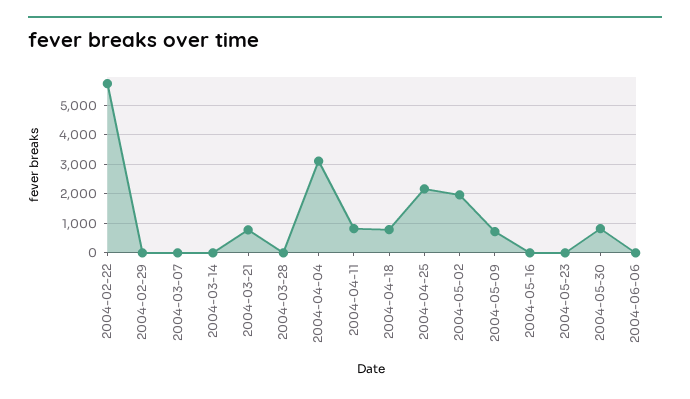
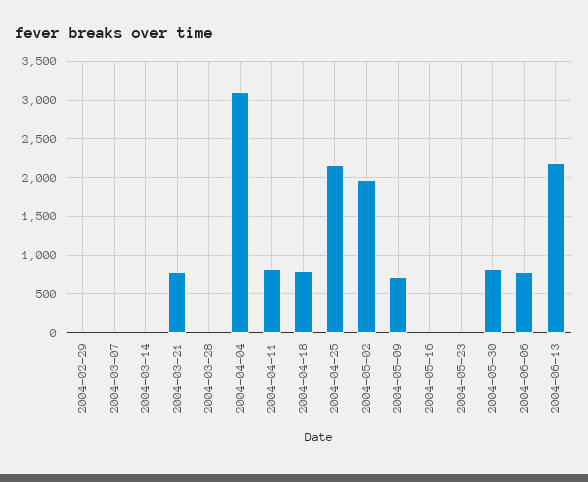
2004-02-22: 5750 -> none
2004-06-06: 0 -> 800
2004-06-13: none -> 2200

